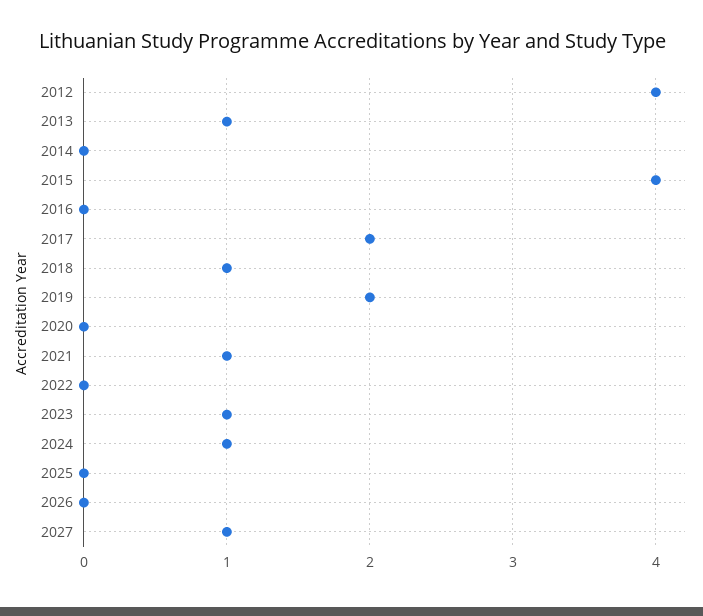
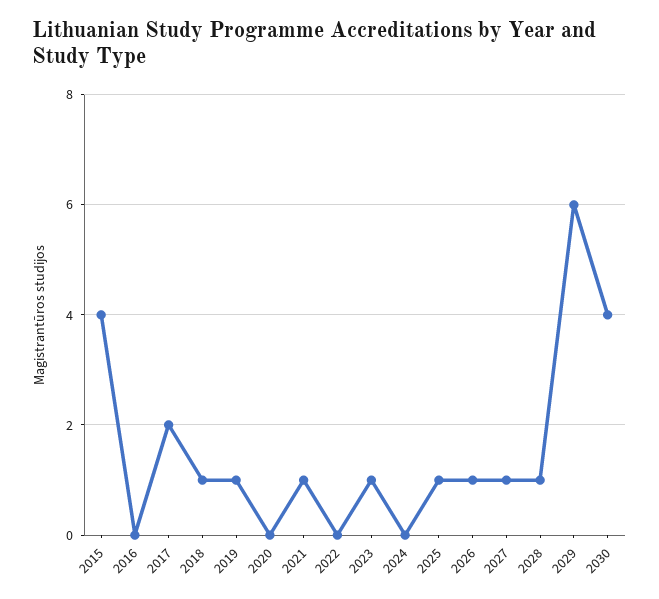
2012: 4 -> none
2013: 1 -> none
2014: 0 -> none
2019: 2 -> 1
2024: 1 -> 0
2025: 0 -> 1
2026: 0 -> 1
2028: none -> 1
2029: none -> 6
2030: none -> 4

